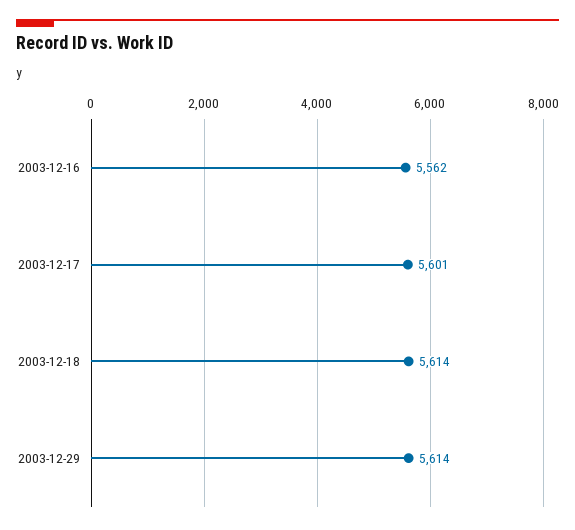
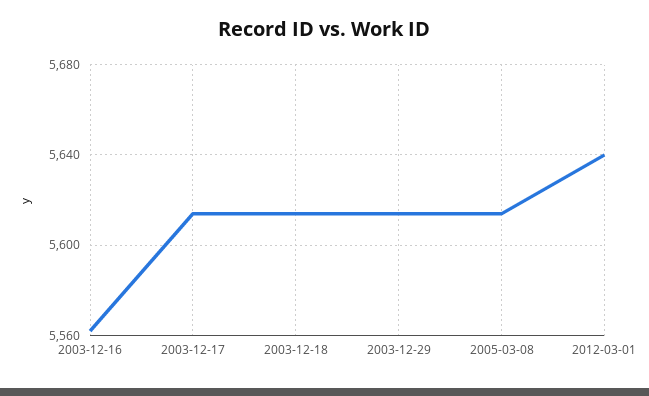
2003-12-17: 5601 -> 5615
2005-03-08: none -> 5615
2012-03-01: none -> 5640

